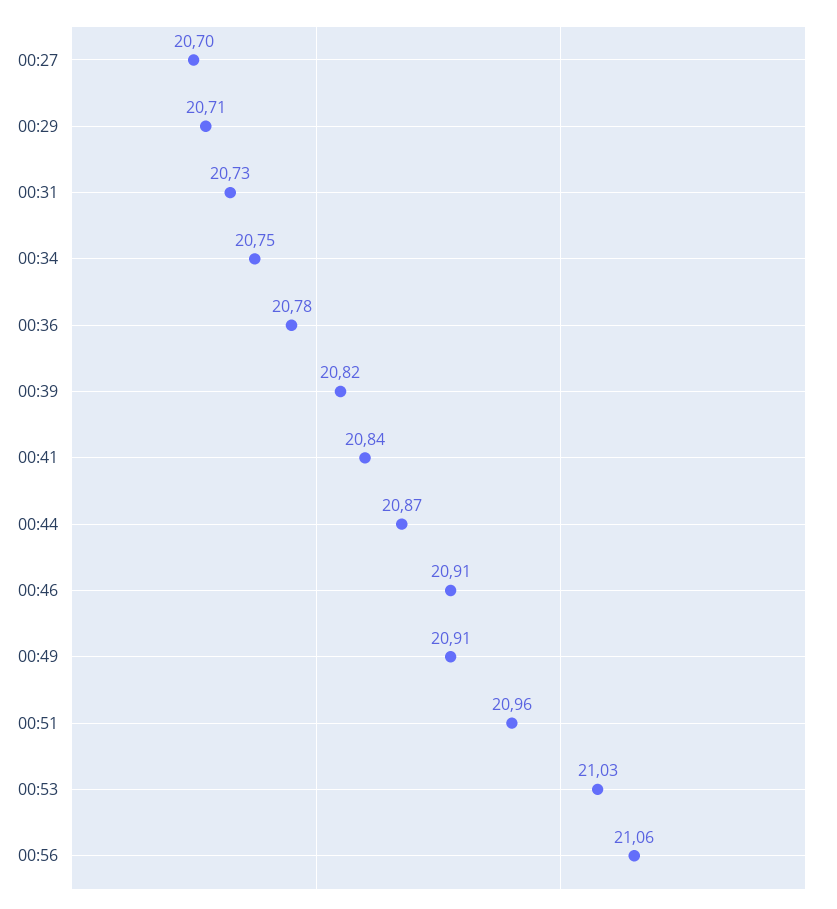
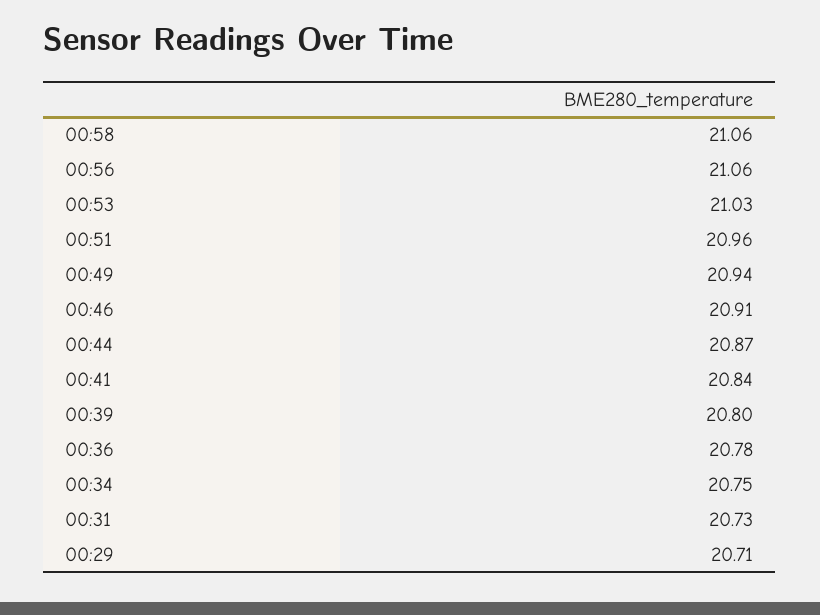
00:27: 20.7 -> none
00:39: 20.82 -> 20.8
00:49: 20.91 -> 20.94
00:58: none -> 21.06

